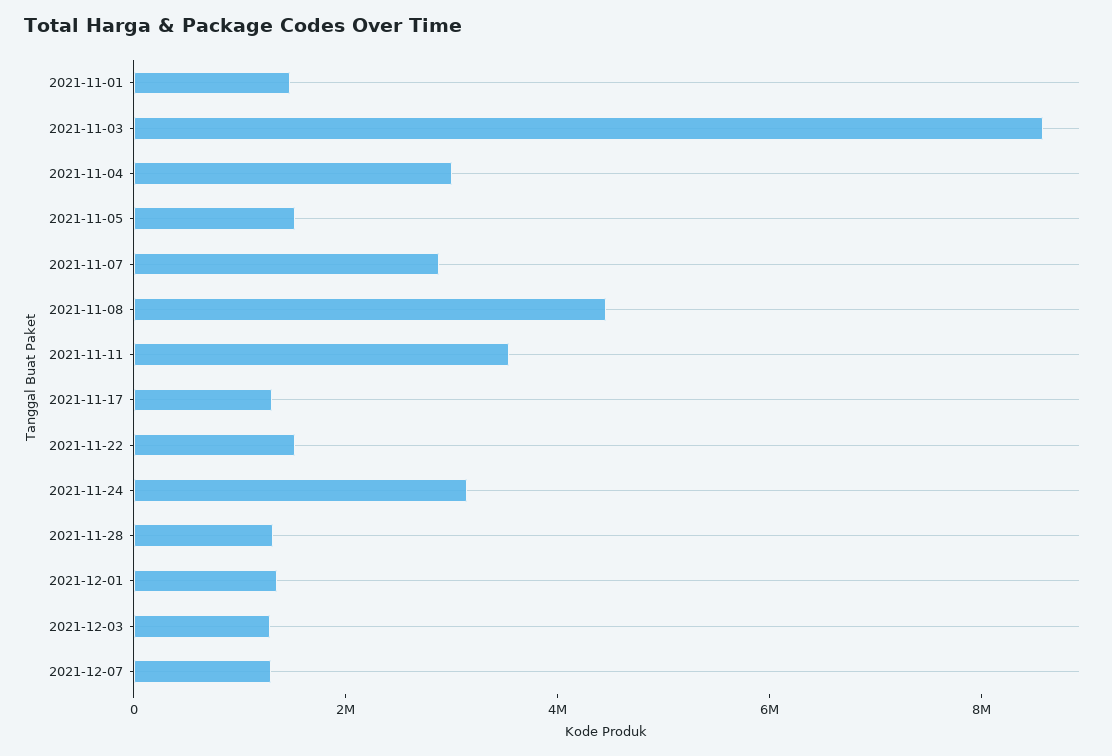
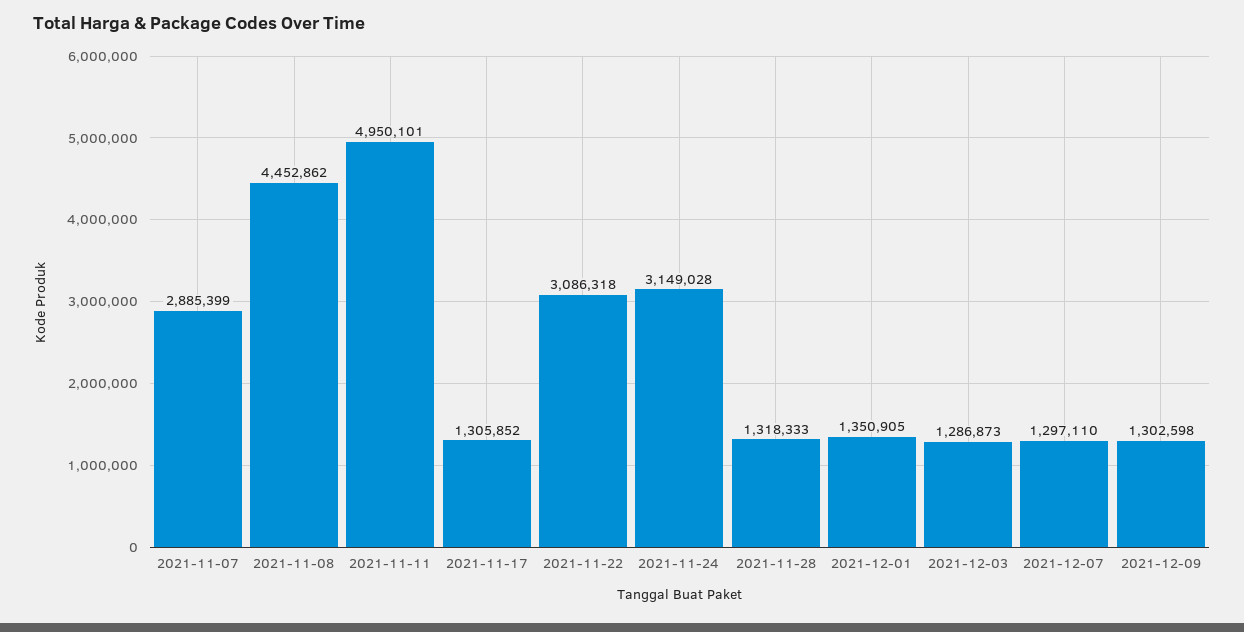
2021-11-01: 1500000 -> none
2021-11-03: 8500000 -> none
2021-11-04: 3000000 -> none
2021-11-05: 1500000 -> none
2021-11-11: 3500000 -> 4950101
2021-11-22: 1500000 -> 3086318
2021-12-09: none -> 1302598

